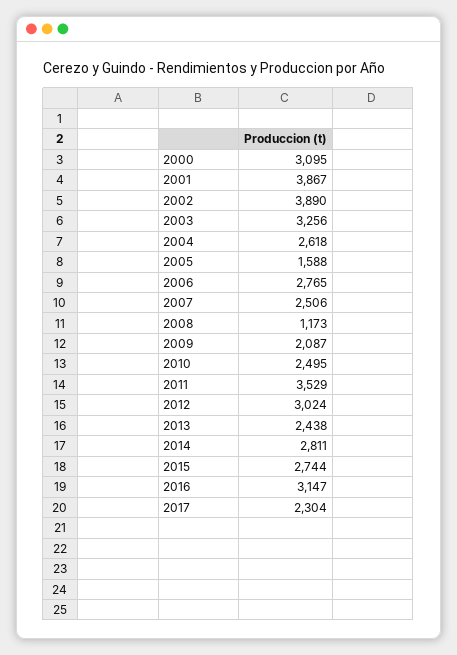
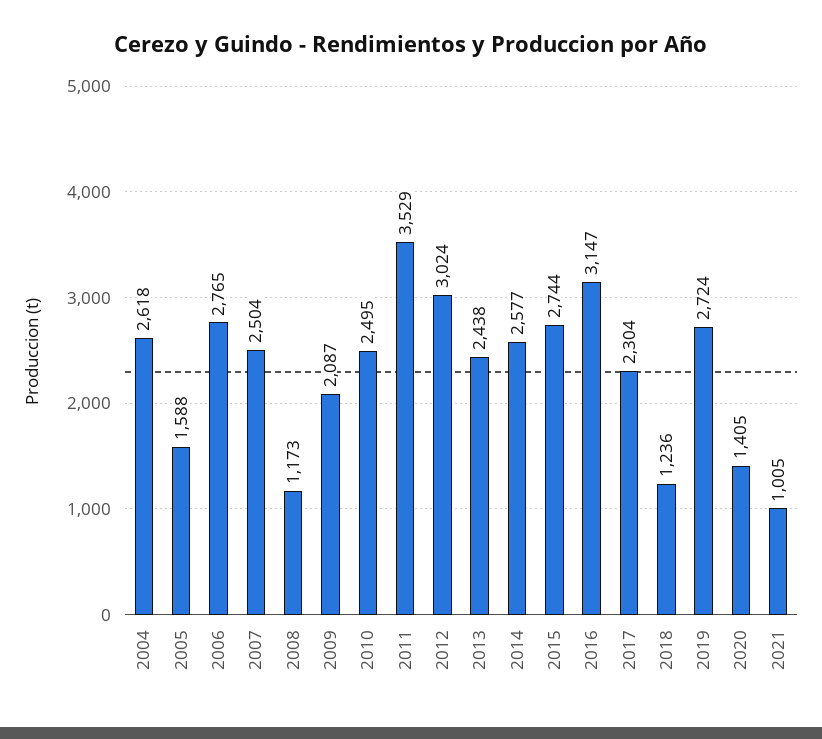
2000: 3095 -> none
2001: 3867 -> none
2002: 3890 -> none
2003: 3256 -> none
2007: 2506 -> 2504
2014: 2811 -> 2577
2018: none -> 1236
2019: none -> 2724
2020: none -> 1405
2021: none -> 1005

